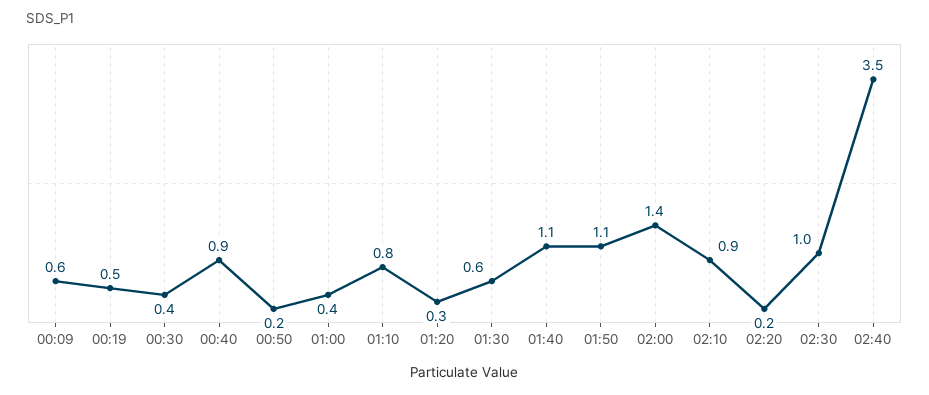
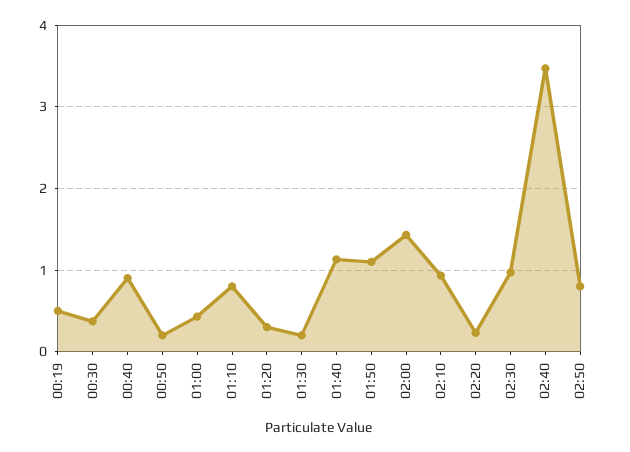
00:09: 0.6 -> none
01:30: 0.6 -> 0.2
02:50: none -> 0.8

